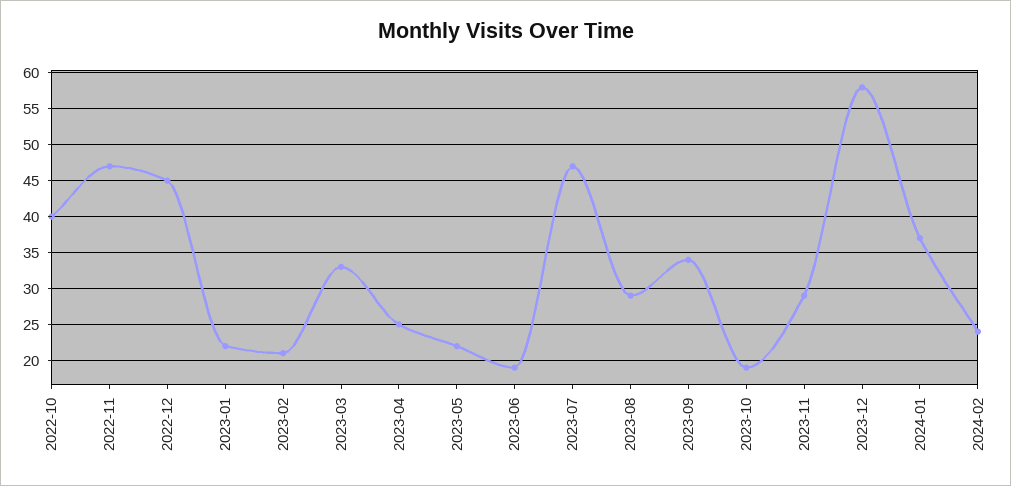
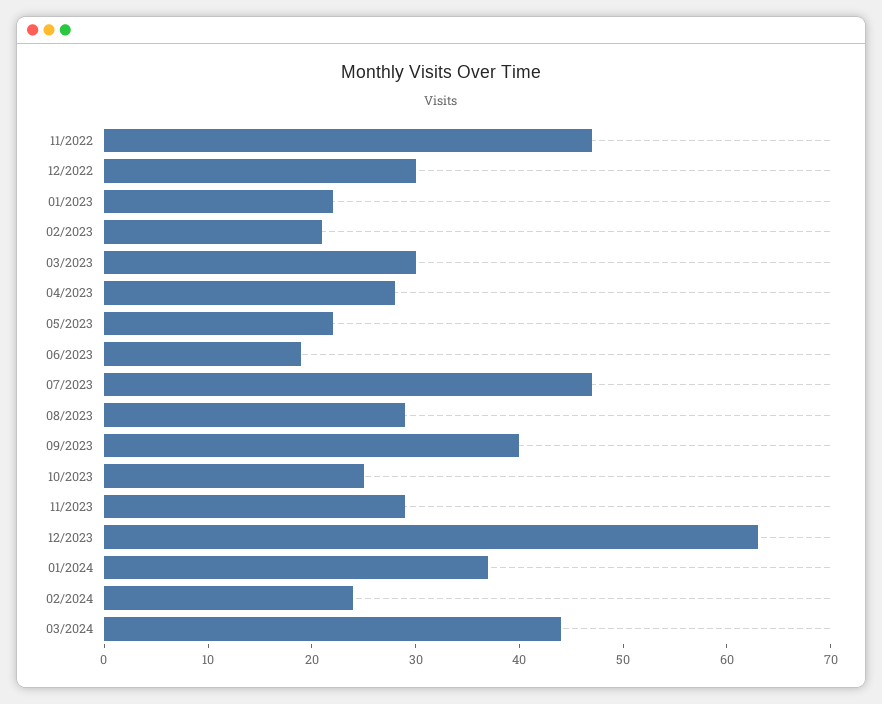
2022-10: 40 -> none
2022-12: 45 -> 30
2023-03: 33 -> 30
2023-04: 25 -> 28
2023-09: 34 -> 40
2023-10: 19 -> 25
2023-12: 58 -> 63
03/2024: none -> 44

